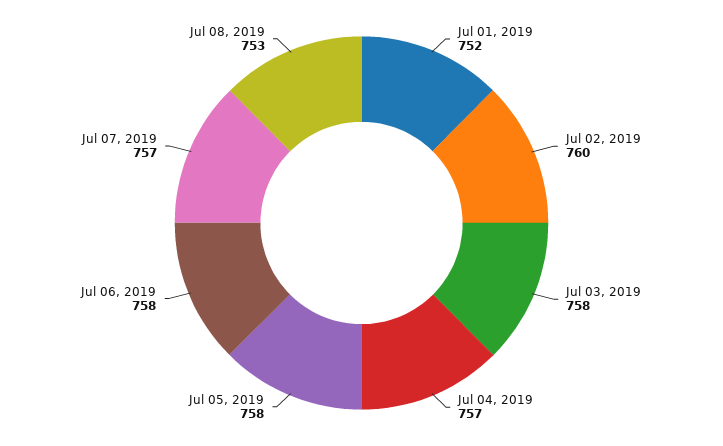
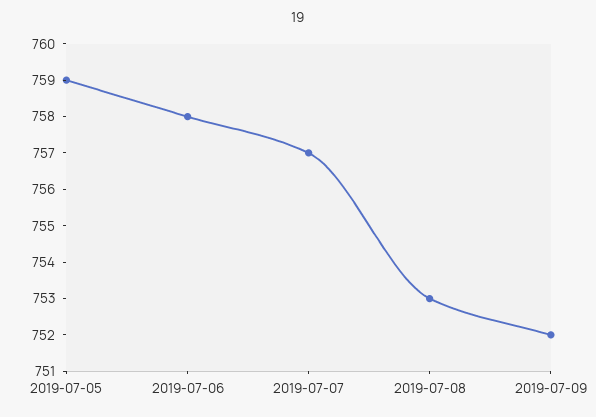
Jul 01, 2019: 752 -> none
Jul 02, 2019: 760 -> none
Jul 03, 2019: 758 -> none
Jul 04, 2019: 757 -> none
Jul 05, 2019: 758 -> 759
2019-07-09: none -> 752

